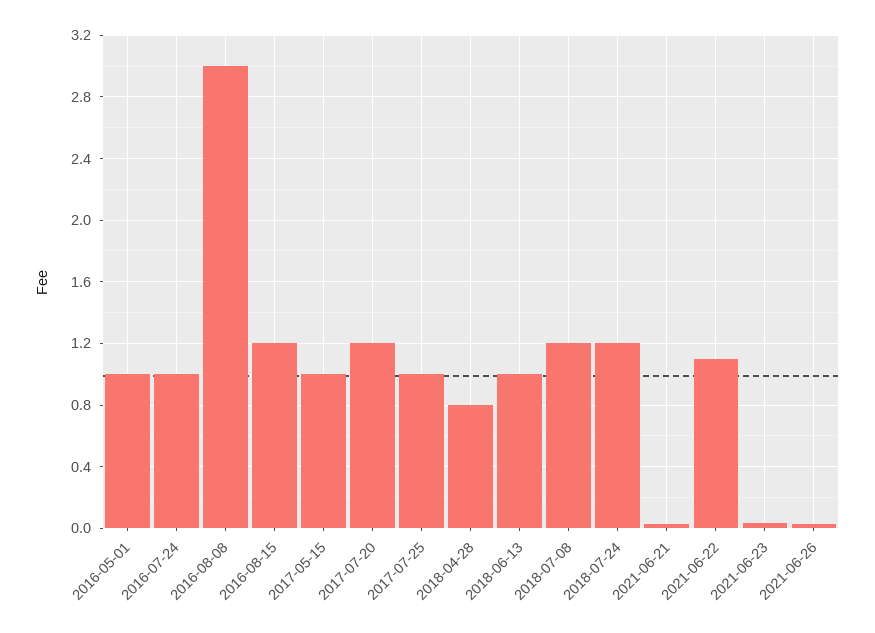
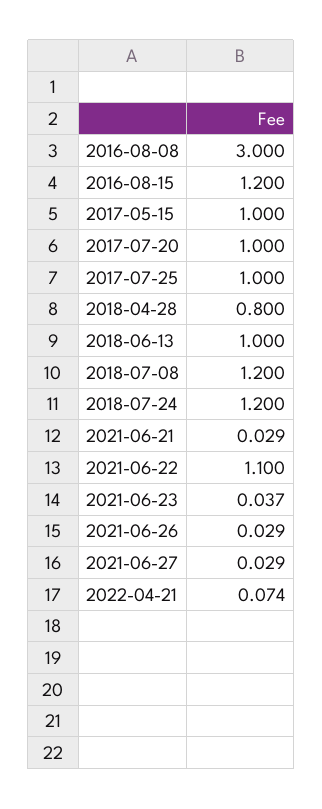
2016-05-01: 1 -> none
2016-07-24: 1 -> none
2017-07-20: 1.2 -> 1
2021-06-27: none -> 0.029
2022-04-21: none -> 0.074

